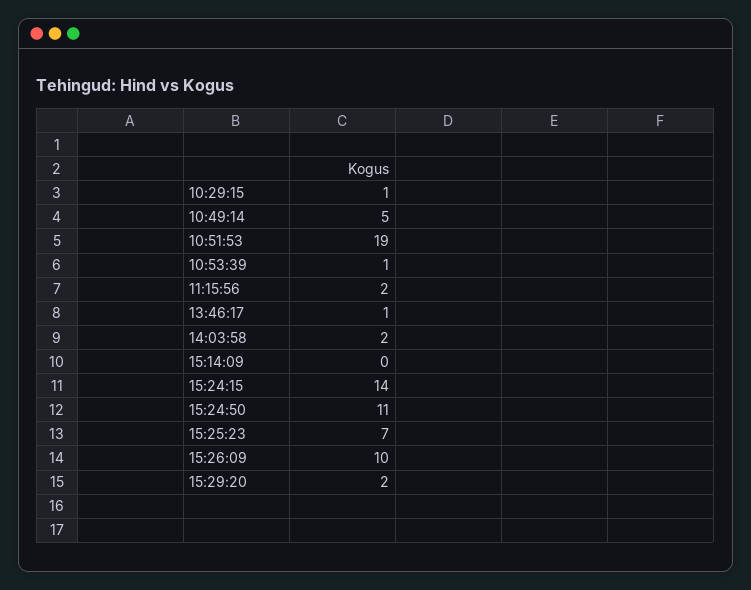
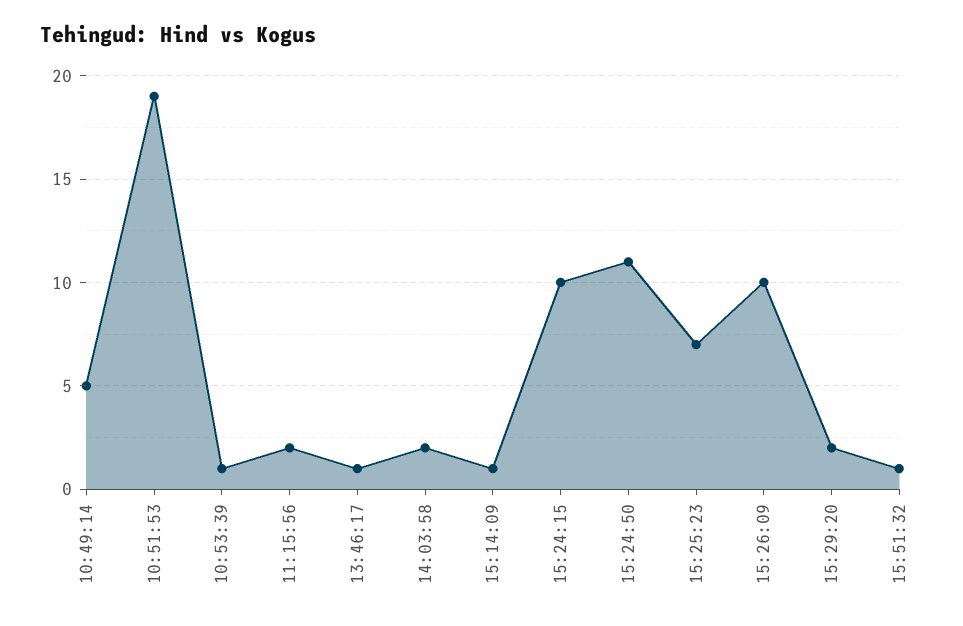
10:29:15: 1 -> none
15:14:09: 0 -> 1
15:24:15: 14 -> 10
15:51:32: none -> 1

